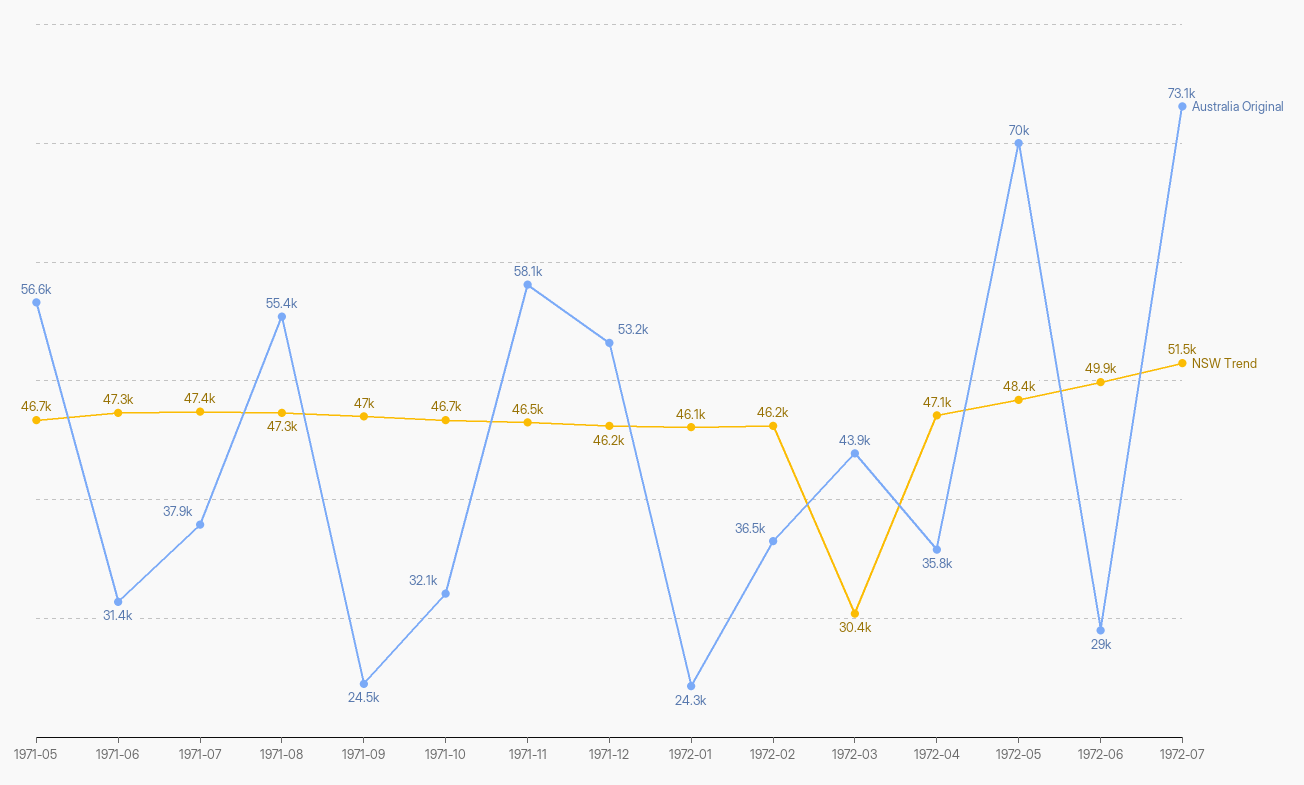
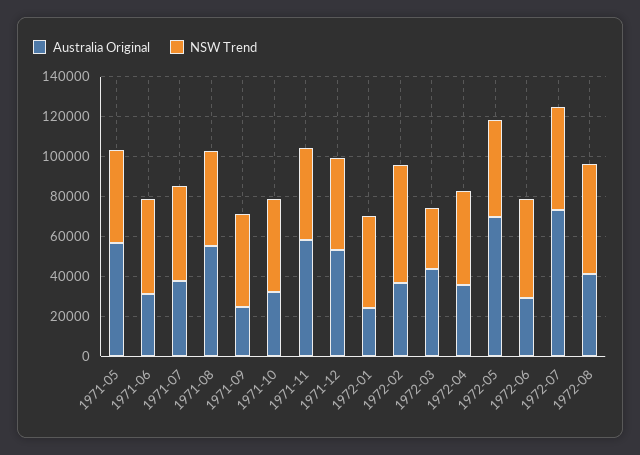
NSW Trend, 1972-02: 46200 -> 60000
Australia Original, 1972-08: none -> 40000
NSW Trend, 1972-08: none -> 55000

